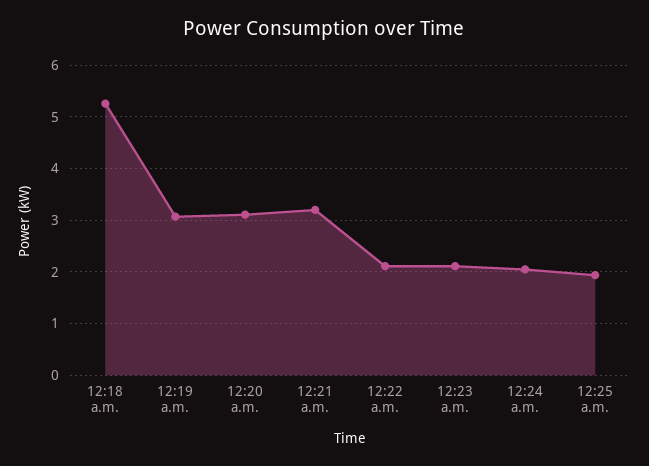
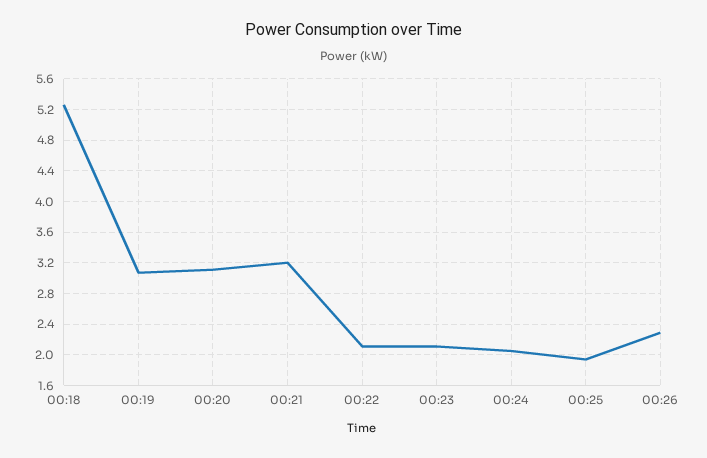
00:26: none -> 2.3

